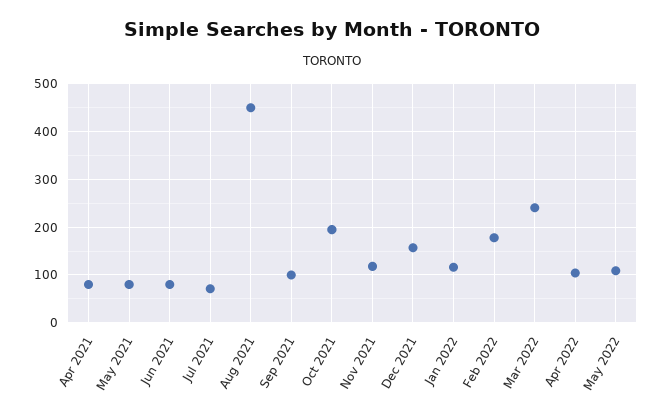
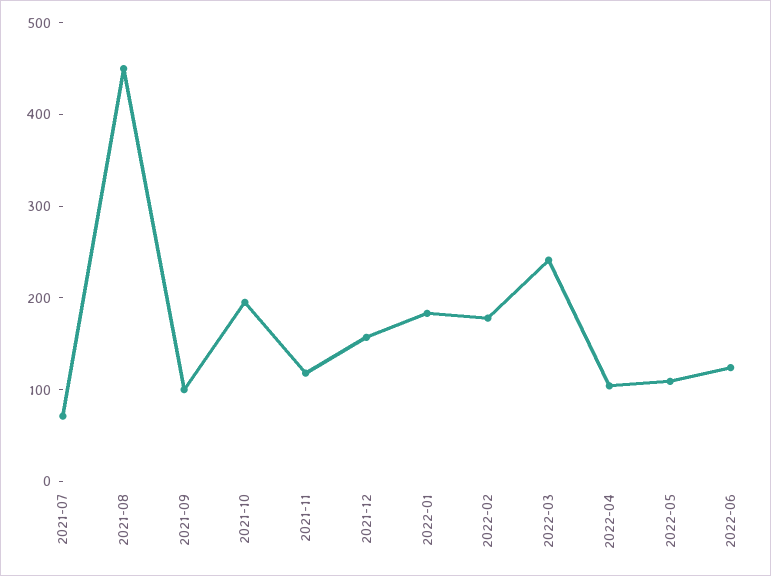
Apr 2021: 80 -> none
May 2021: 80 -> none
Jun 2021: 80 -> none
Jan 2022: 120 -> 180
2022-06: none -> 120

